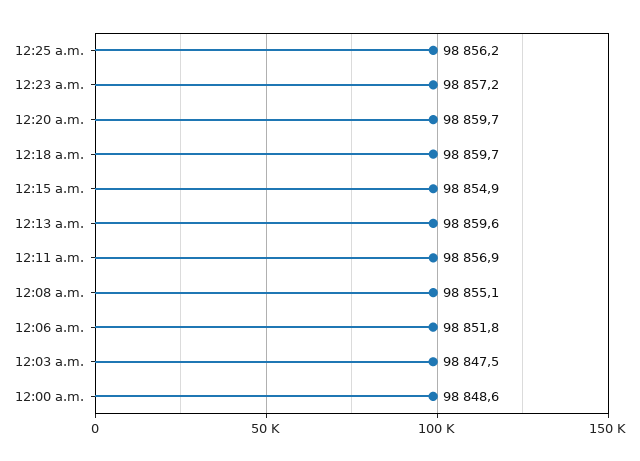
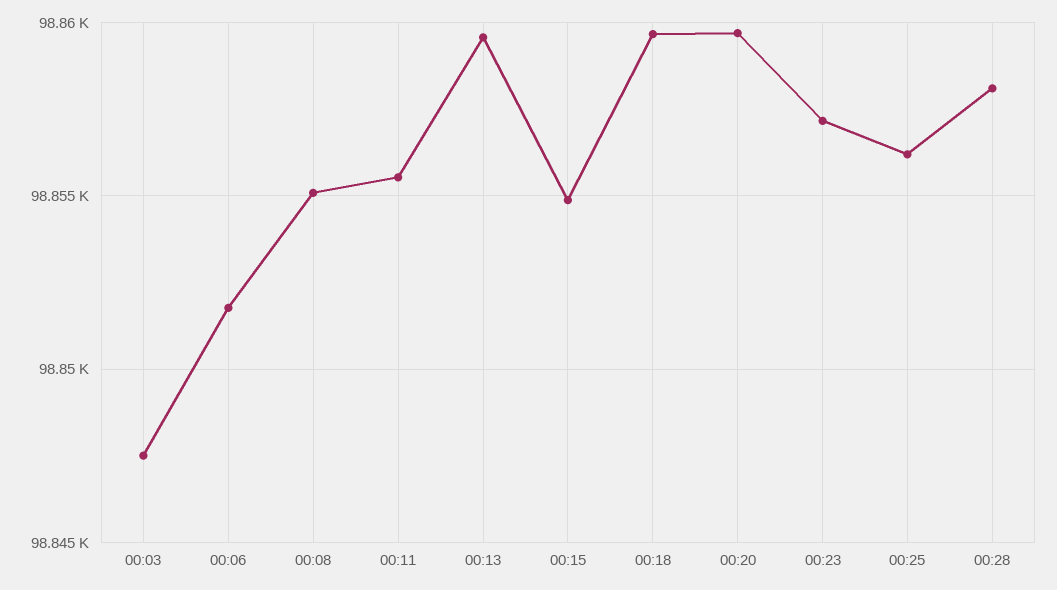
12:11 a.m.: 98856.9 -> 98855.5
12:00 a.m.: 98848.6 -> none
00:28: none -> 98858

